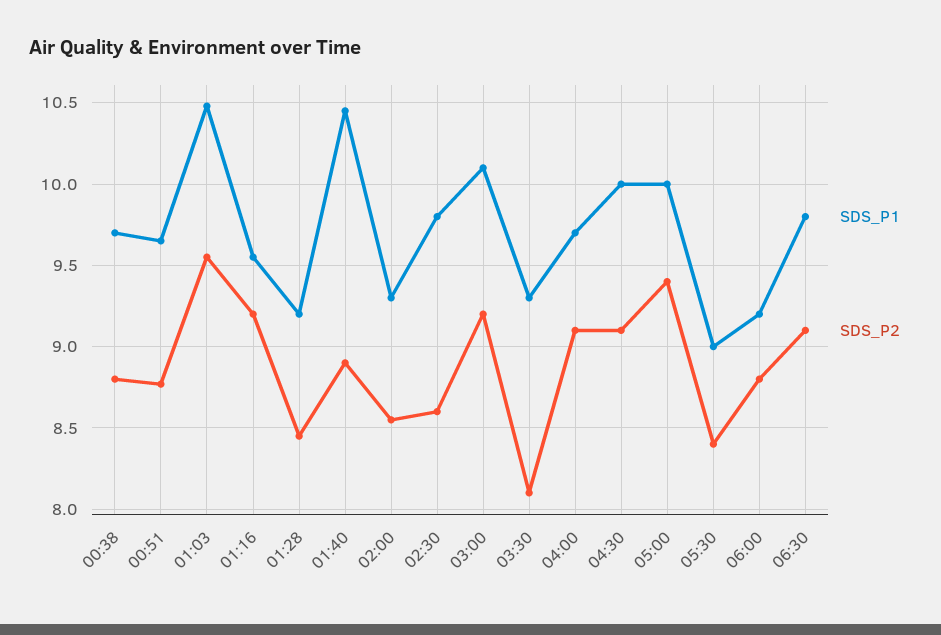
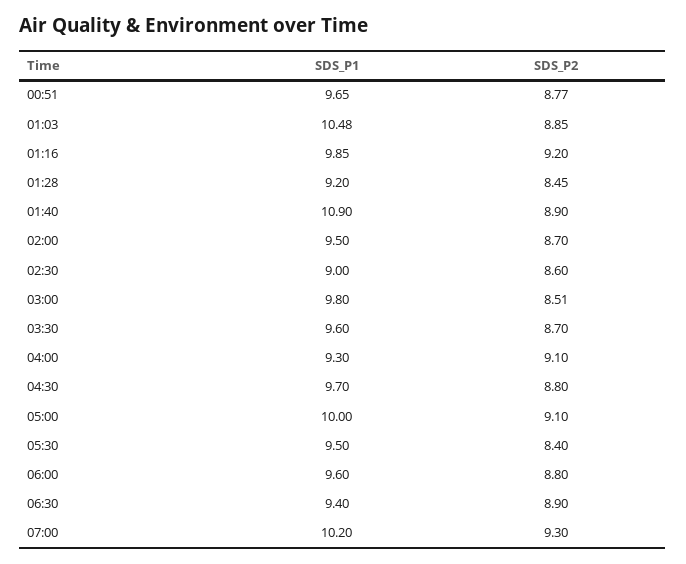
SDS_P1, 00:38: 9.7 -> none
SDS_P2, 00:38: 8.8 -> none
SDS_P2, 01:03: 9.55 -> 8.85
SDS_P1, 01:16: 9.55 -> 9.85
SDS_P1, 01:40: 10.45 -> 10.9
SDS_P1, 02:00: 9.3 -> 9.5
SDS_P2, 02:00: 8.55 -> 8.7
SDS_P1, 02:30: 9.8 -> 9
SDS_P1, 03:00: 10.1 -> 9.8
SDS_P2, 03:00: 9.2 -> 8.51
SDS_P1, 03:30: 9.3 -> 9.6
SDS_P2, 03:30: 8.1 -> 8.7
SDS_P1, 04:00: 9.7 -> 9.3
SDS_P1, 04:30: 10 -> 9.7
SDS_P2, 04:30: 9.1 -> 8.8
SDS_P2, 05:00: 9.4 -> 9.1
SDS_P1, 05:30: 9 -> 9.5
SDS_P1, 06:00: 9.2 -> 9.6
SDS_P1, 06:30: 9.8 -> 9.4
SDS_P2, 06:30: 9.1 -> 8.9
SDS_P1, 07:00: none -> 10.2
SDS_P2, 07:00: none -> 9.3

